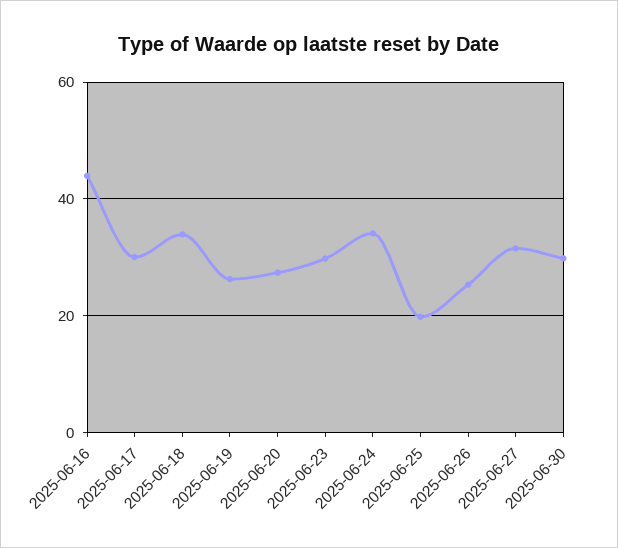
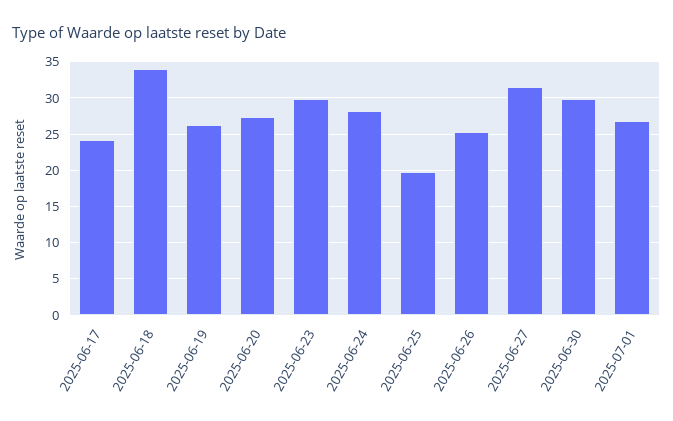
2025-06-16: 44 -> none
2025-06-17: 30 -> 24
2025-06-24: 34 -> 28
2025-07-01: none -> 27

